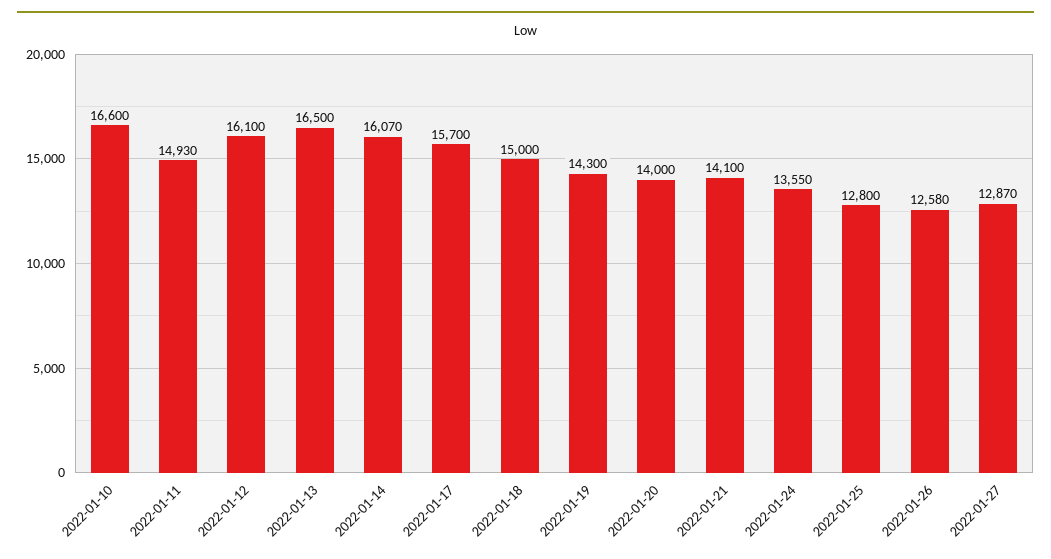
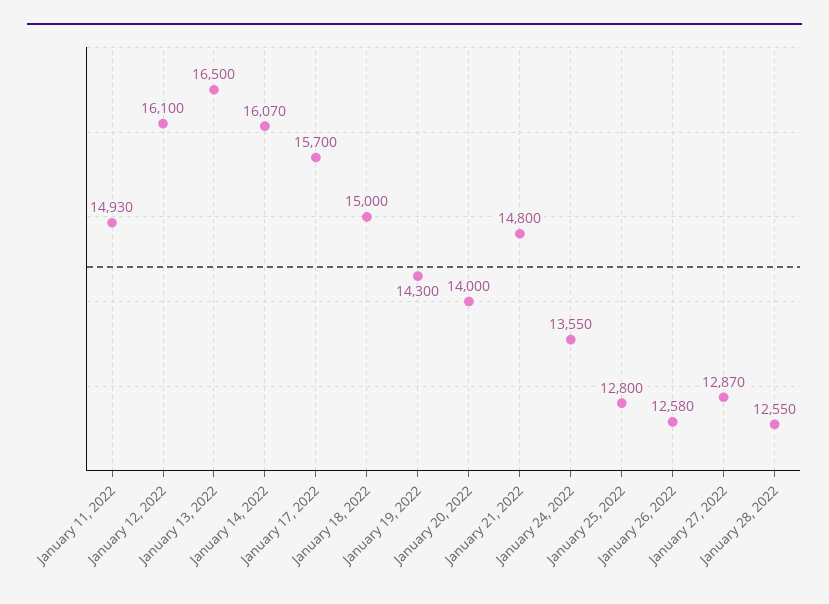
2022-01-10: 16600 -> none
2022-01-21: 14100 -> 14800
January 28, 2022: none -> 12550

